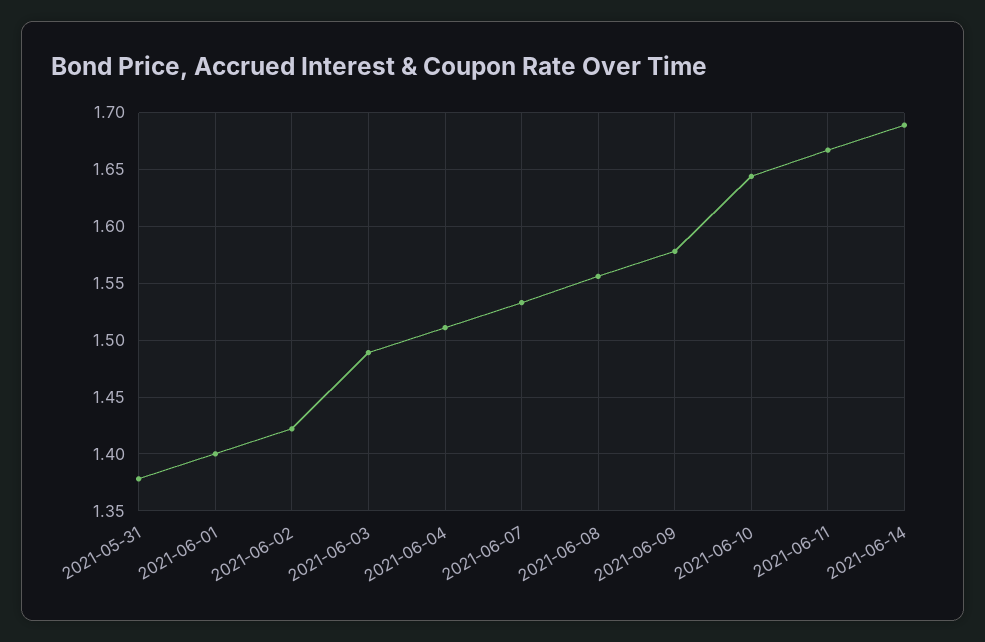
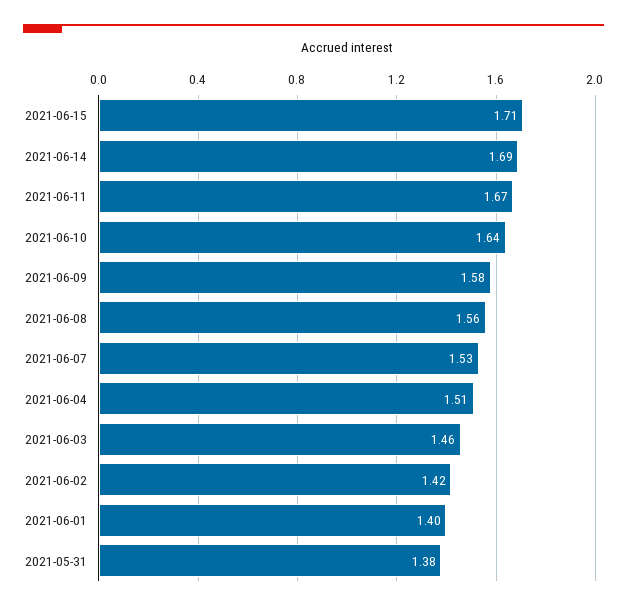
2021-06-03: 1.49 -> 1.46
2021-06-15: none -> 1.71

